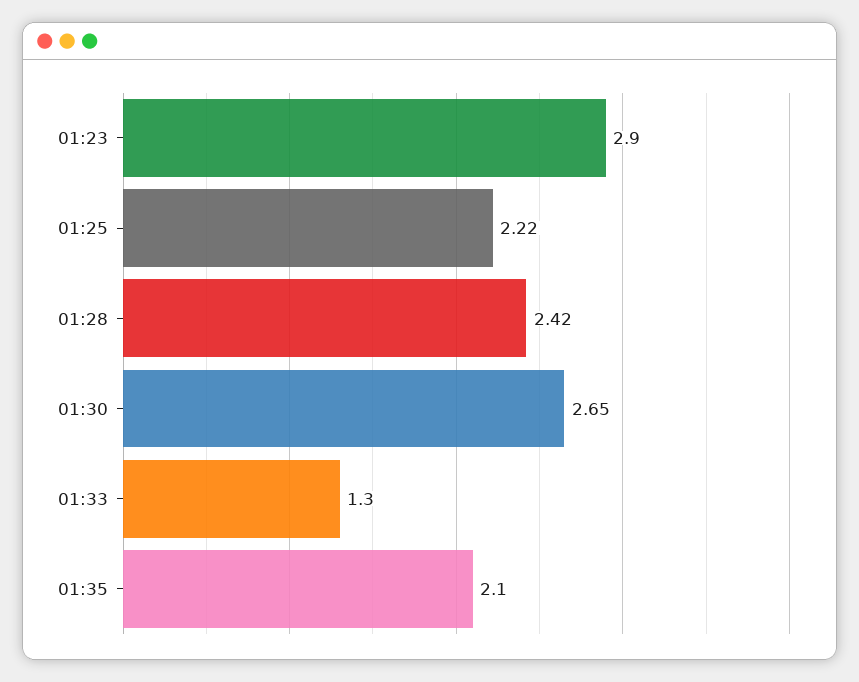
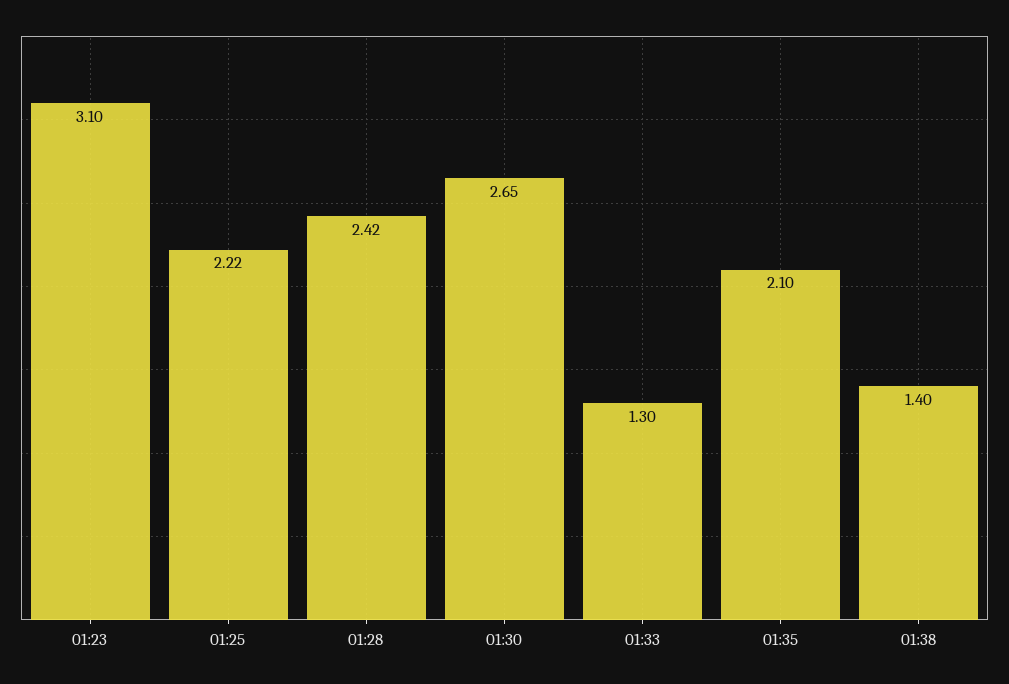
01:23: 2.9 -> 3.1
01:38: none -> 1.4

